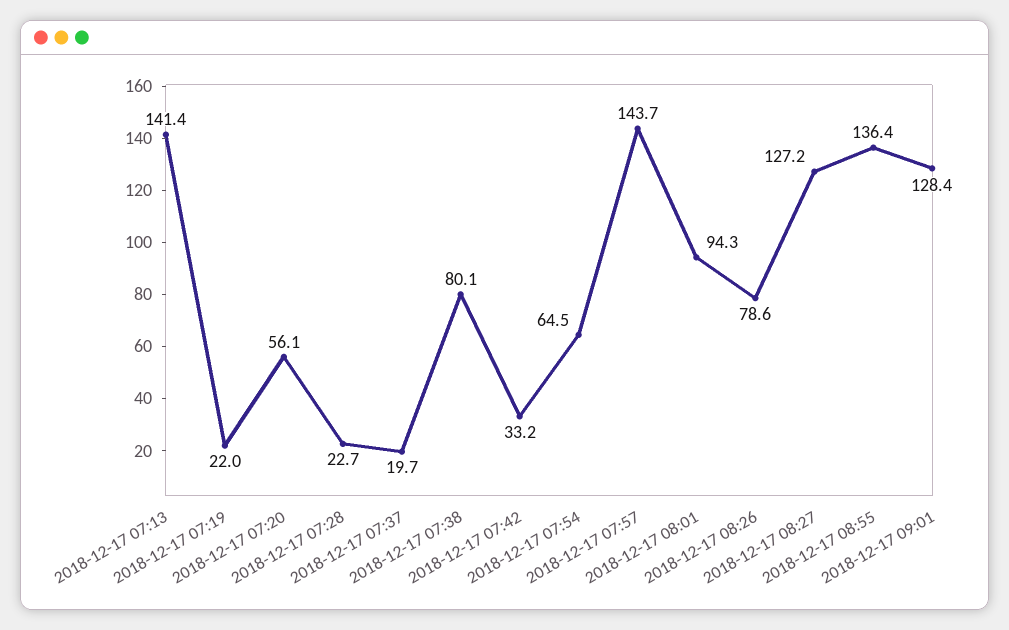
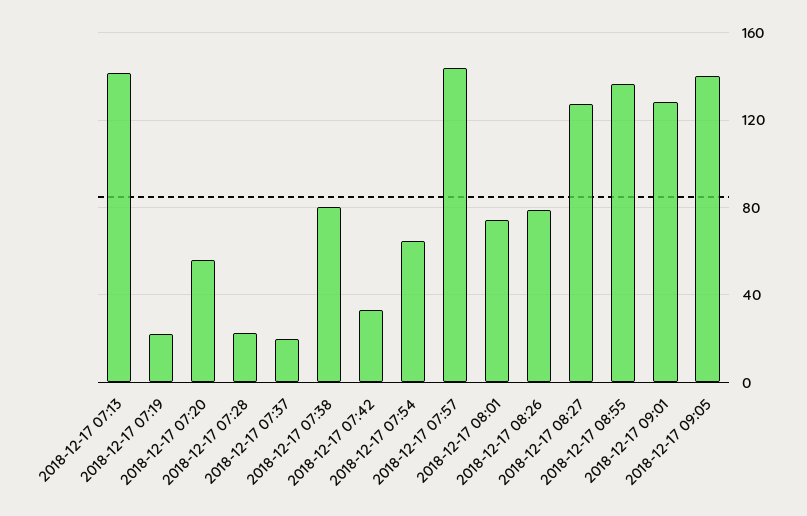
2018-12-17 08:01: 94.3 -> 75
2018-12-17 09:05: none -> 140

